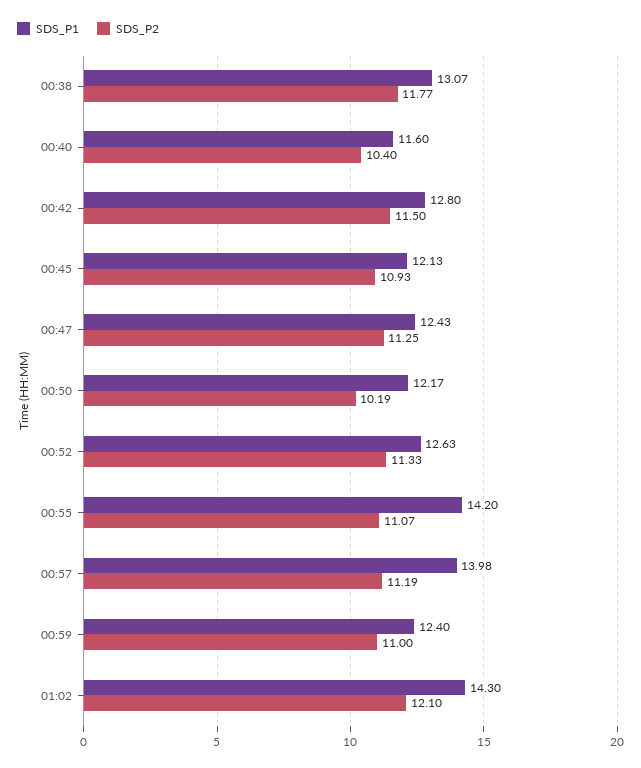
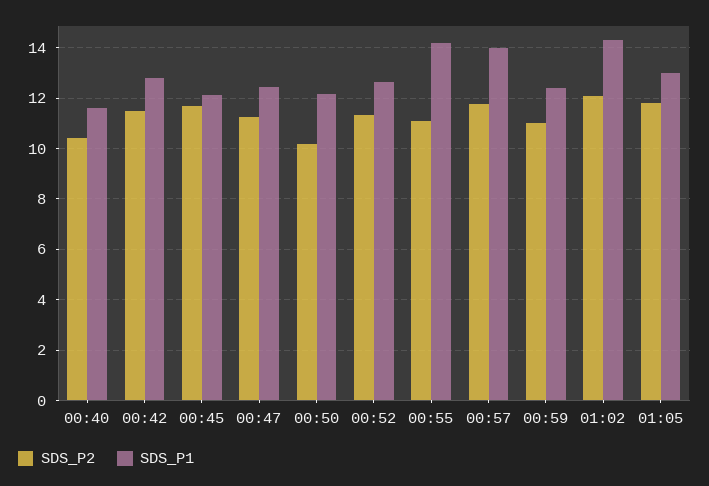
SDS_P1, 00:38: 13.07 -> none
SDS_P2, 00:38: 11.77 -> none
SDS_P2, 00:45: 10.93 -> 11.75
SDS_P2, 00:57: 11.19 -> 11.75
SDS_P2, 01:05: none -> 11.75
SDS_P1, 01:05: none -> 13

